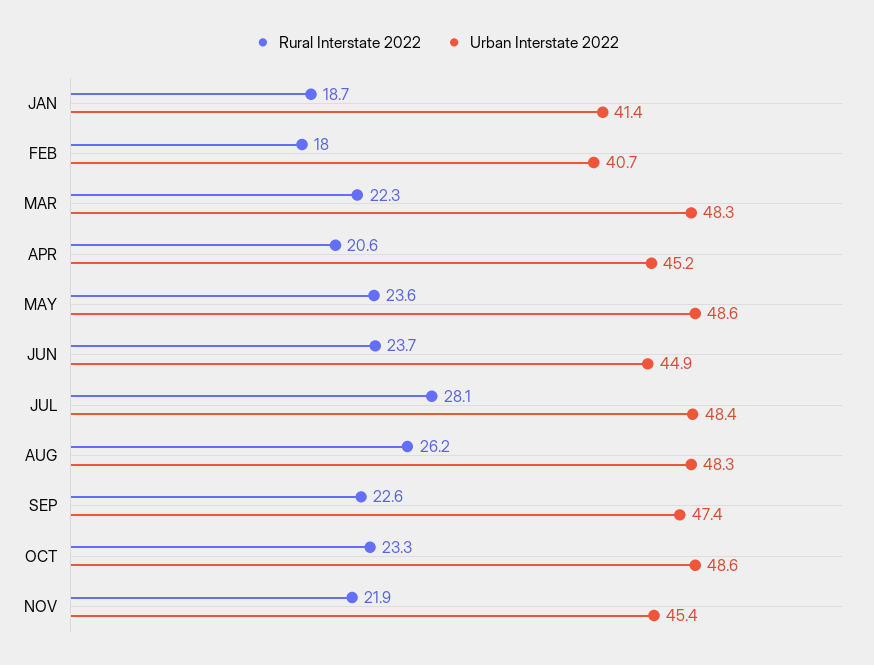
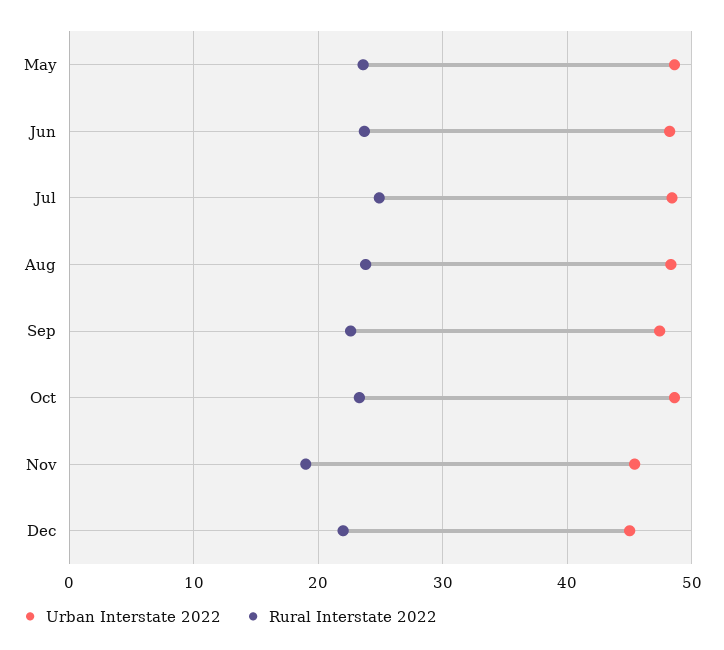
Rural Interstate 2022, JAN: 18.7 -> none
Urban Interstate 2022, JAN: 41.4 -> none
Rural Interstate 2022, FEB: 18 -> none
Urban Interstate 2022, FEB: 40.7 -> none
Rural Interstate 2022, MAR: 22.3 -> none
Urban Interstate 2022, MAR: 48.3 -> none
Rural Interstate 2022, APR: 20.6 -> none
Urban Interstate 2022, APR: 45.2 -> none
Urban Interstate 2022, JUN: 44.9 -> 48
Rural Interstate 2022, JUL: 28.1 -> 25
Rural Interstate 2022, AUG: 26.2 -> 24
Rural Interstate 2022, NOV: 21.9 -> 19
Urban Interstate 2022, Dec: none -> 45
Rural Interstate 2022, Dec: none -> 22

